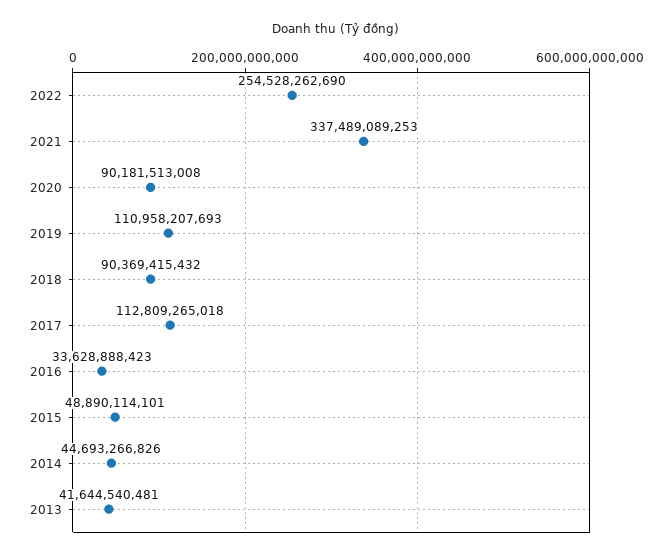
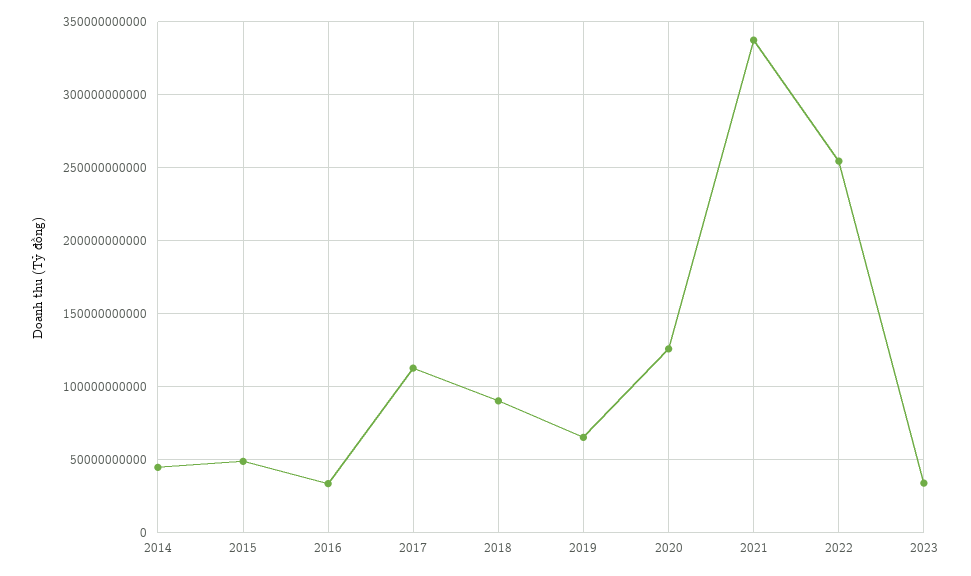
2020: 90181513008 -> 125000000000
2019: 110958207693 -> 65000000000
2013: 41644540481 -> none
2023: none -> 35000000000

